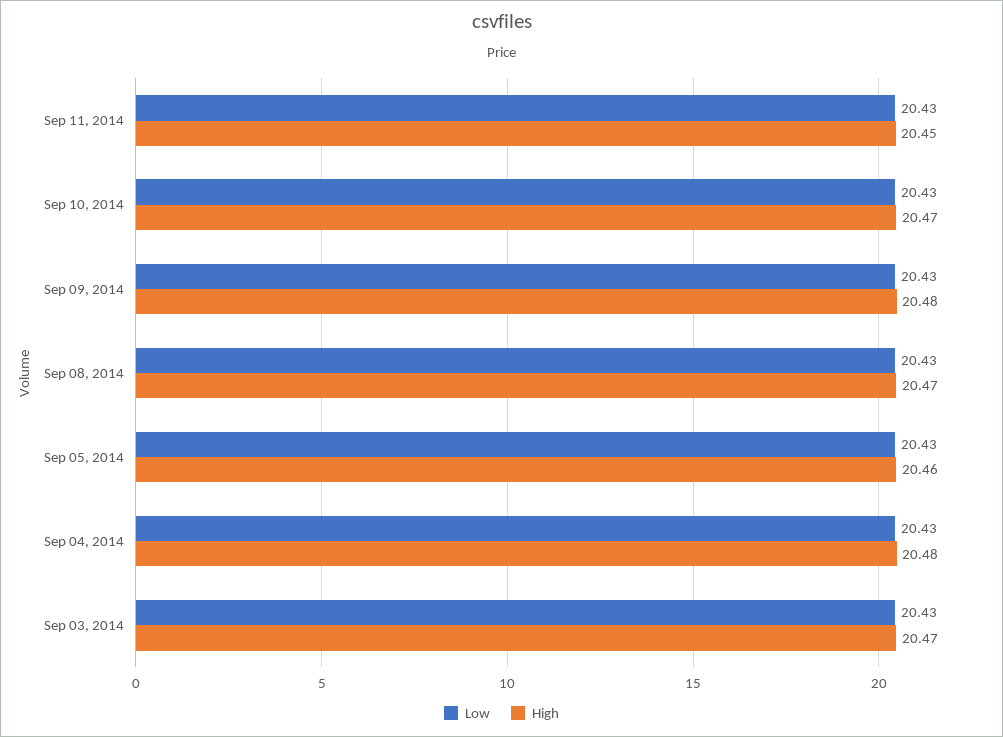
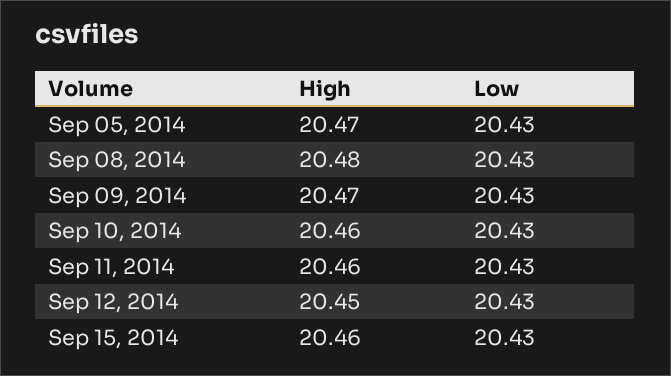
High, Sep 11, 2014: 20.45 -> 20.46
High, Sep 10, 2014: 20.47 -> 20.46
High, Sep 09, 2014: 20.48 -> 20.47
High, Sep 08, 2014: 20.47 -> 20.48
High, Sep 05, 2014: 20.46 -> 20.47
Low, Sep 04, 2014: 20.43 -> none
High, Sep 04, 2014: 20.48 -> none
Low, Sep 03, 2014: 20.43 -> none
High, Sep 03, 2014: 20.47 -> none
High, Sep 12, 2014: none -> 20.45
Low, Sep 12, 2014: none -> 20.43
High, Sep 15, 2014: none -> 20.46
Low, Sep 15, 2014: none -> 20.43

